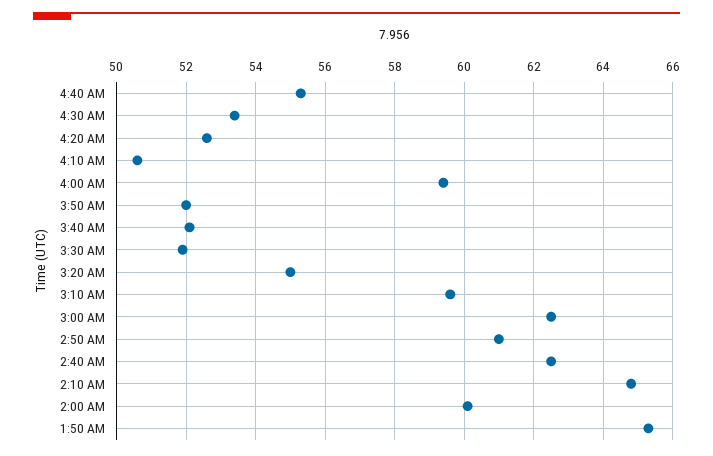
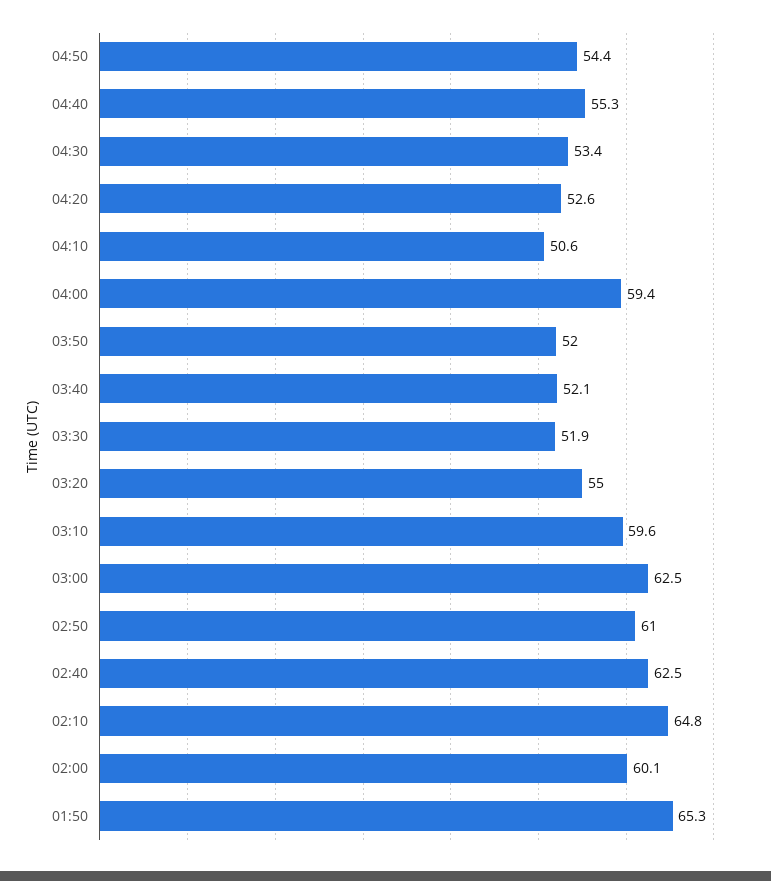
04:50: none -> 54.4

